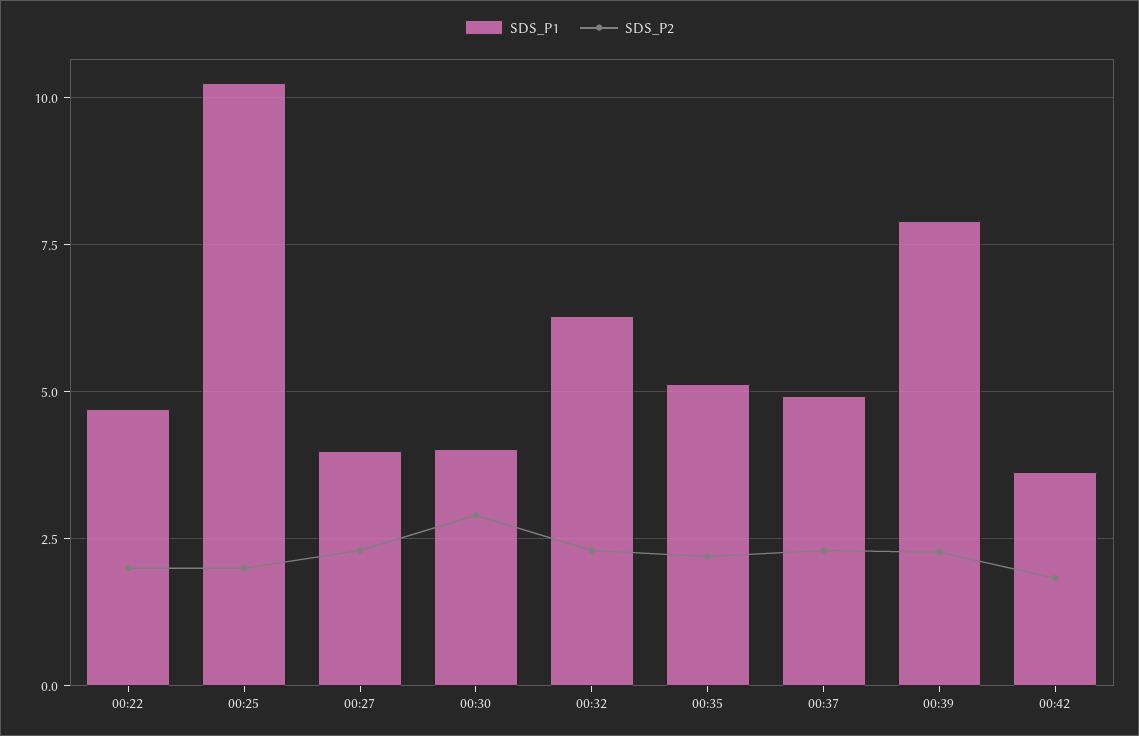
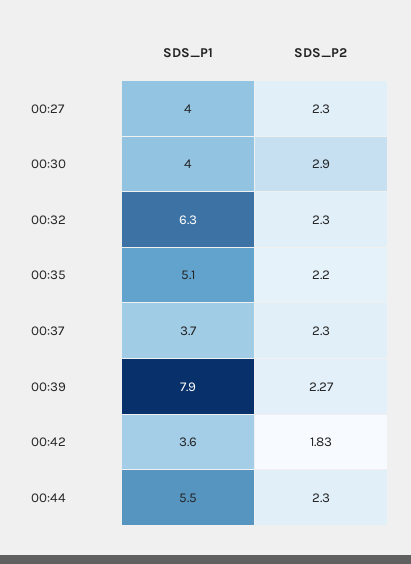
SDS_P1, 00:22: 4.75 -> none
SDS_P2, 00:22: 2 -> none
SDS_P1, 00:25: 10.25 -> none
SDS_P2, 00:25: 2 -> none
SDS_P1, 00:37: 5 -> 3.7
SDS_P1, 00:44: none -> 5.5
SDS_P2, 00:44: none -> 2.3

